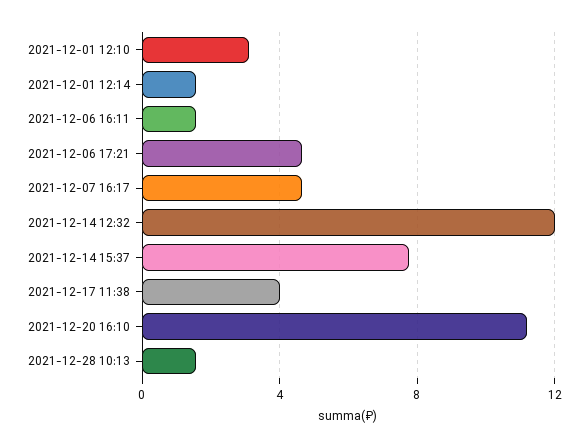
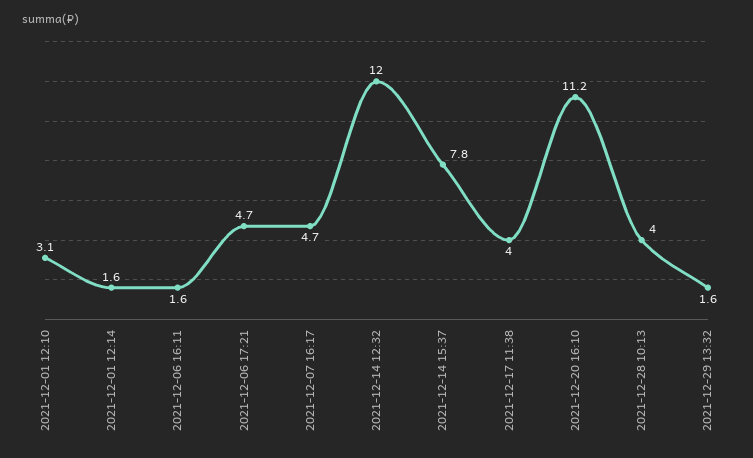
2021-12-28 10:13: 1.5 -> 4
2021-12-29 13:32: none -> 1.6

